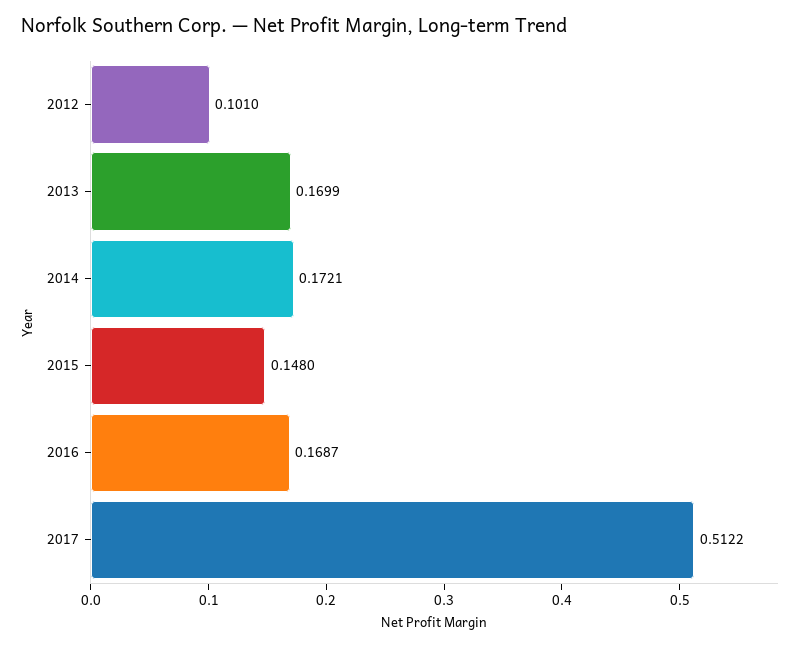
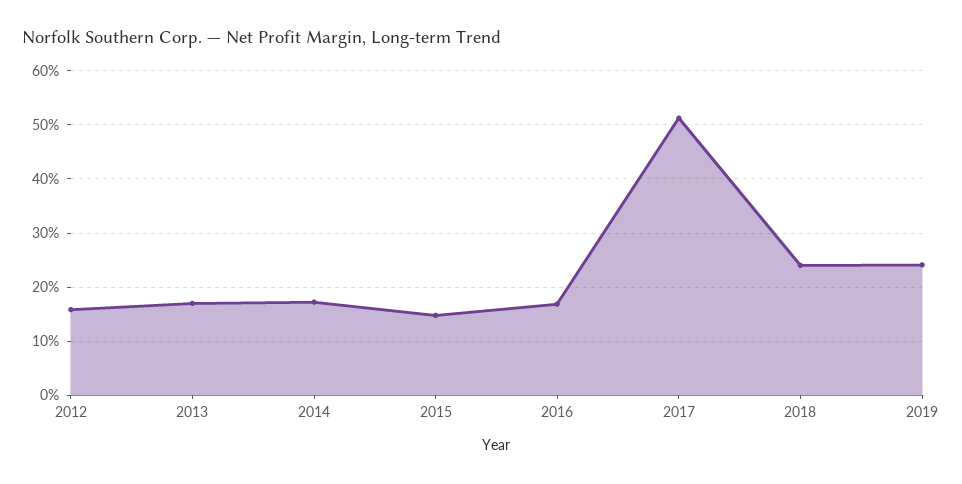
2012: 0.101 -> 0.16
2018: none -> 0.24
2019: none -> 0.24

